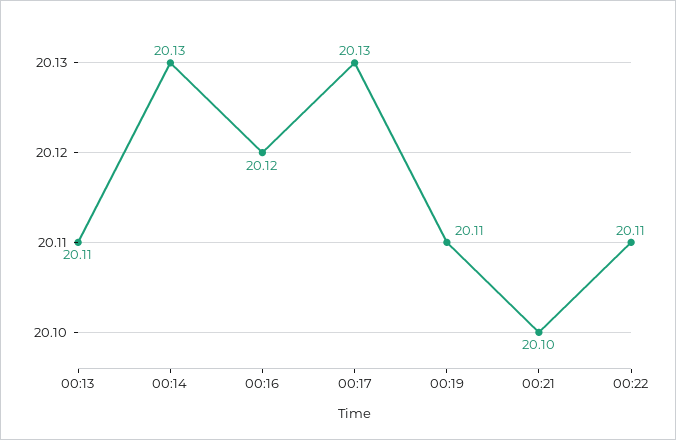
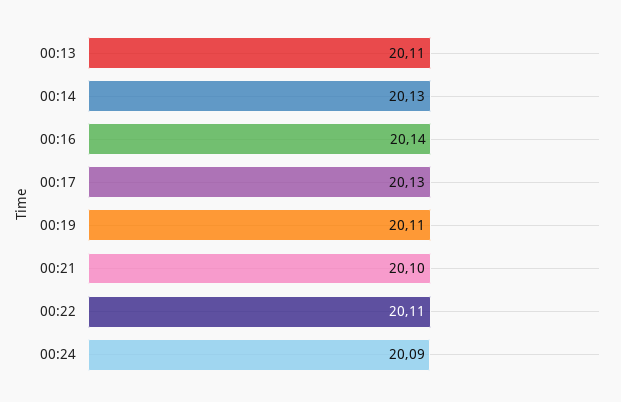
00:16: 20.12 -> 20.14
00:24: none -> 20.09

